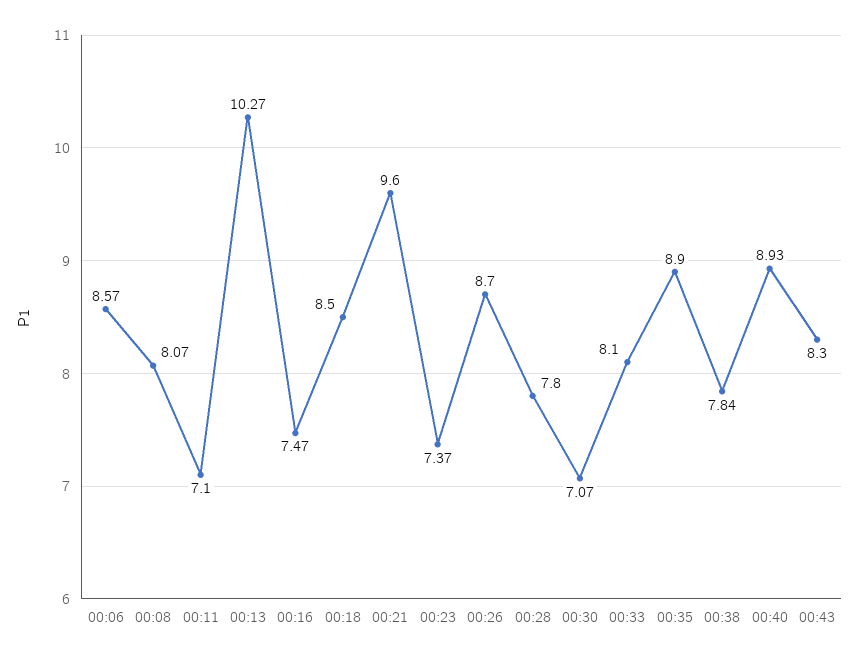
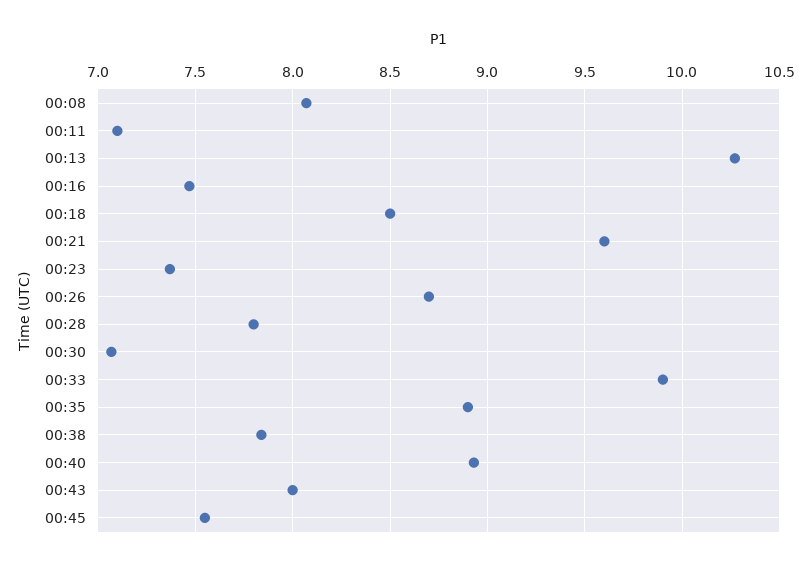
00:06: 8.57 -> none
00:33: 8.1 -> 9.9
00:43: 8.3 -> 8
00:45: none -> 7.55

